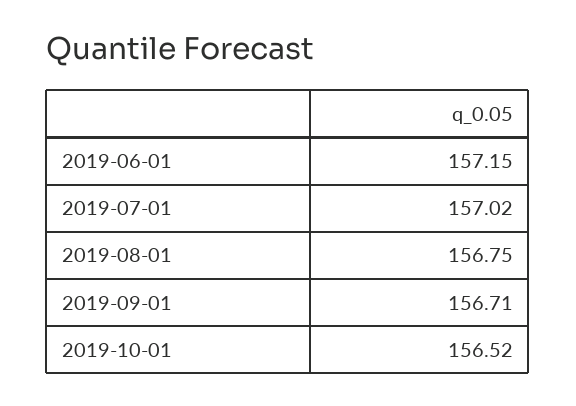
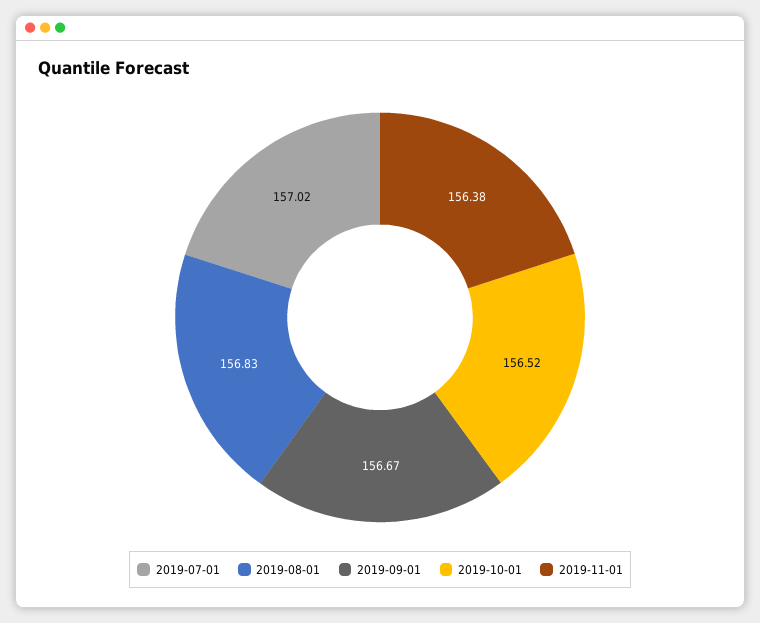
2019-06-01: 157.15 -> none
2019-08-01: 156.75 -> 156.83
2019-09-01: 156.71 -> 156.67
2019-11-01: none -> 156.38

